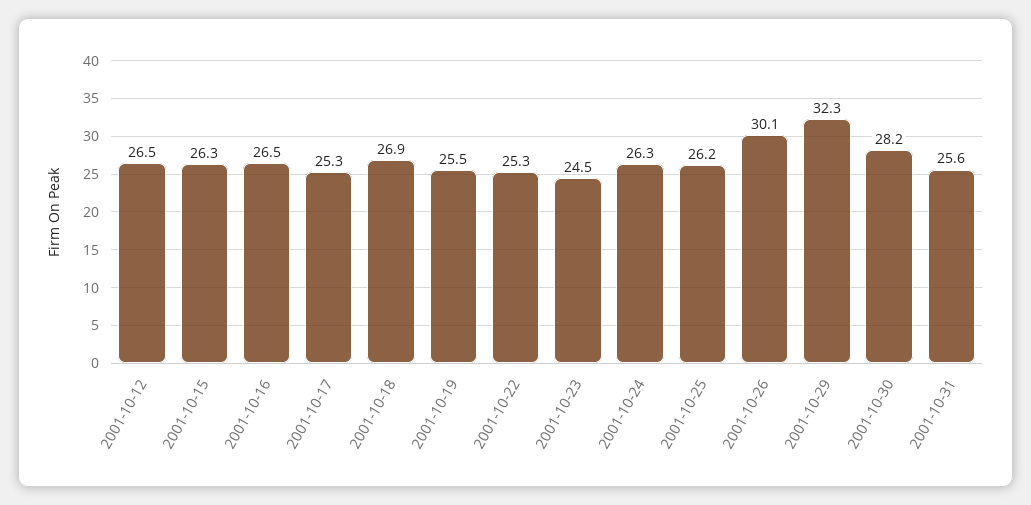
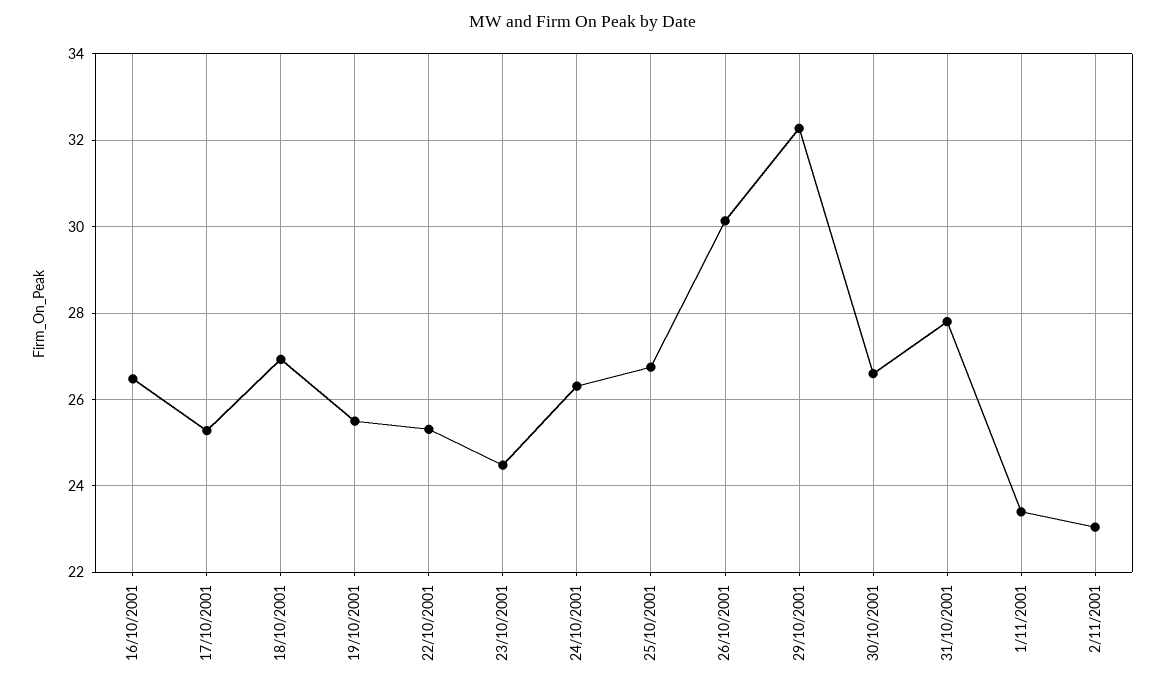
2001-10-12: 26.5 -> none
2001-10-15: 26.3 -> none
2001-10-25: 26.2 -> 26.8
2001-10-30: 28.2 -> 26.6
2001-10-31: 25.6 -> 27.8
1/11/2001: none -> 23.4
2/11/2001: none -> 23

